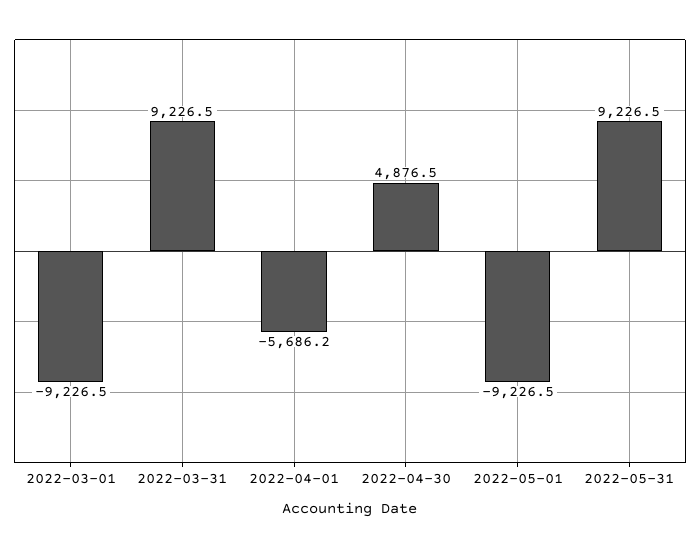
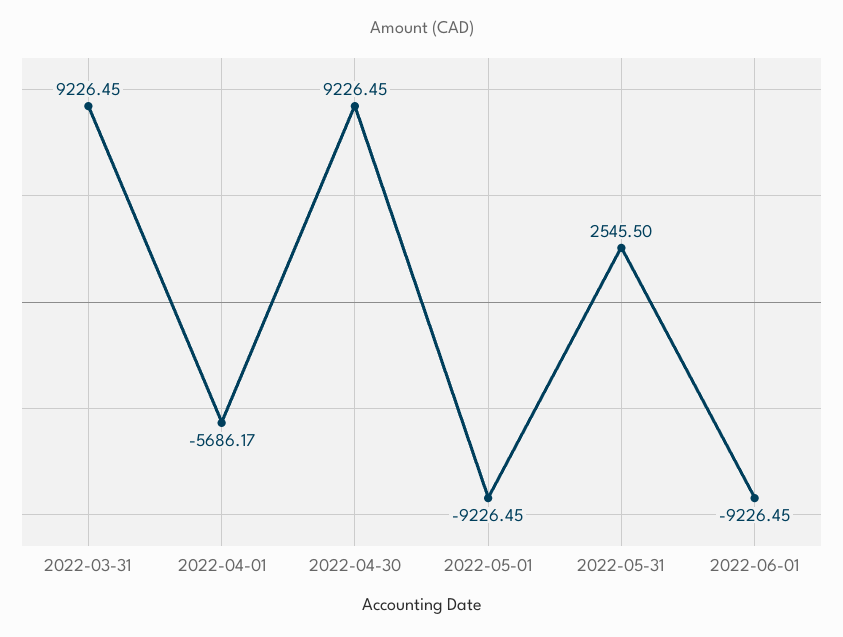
2022-03-01: -9226.5 -> none
2022-04-30: 4876.5 -> 9226.45
2022-05-31: 9226.5 -> 2545.5
2022-06-01: none -> -9226.45

